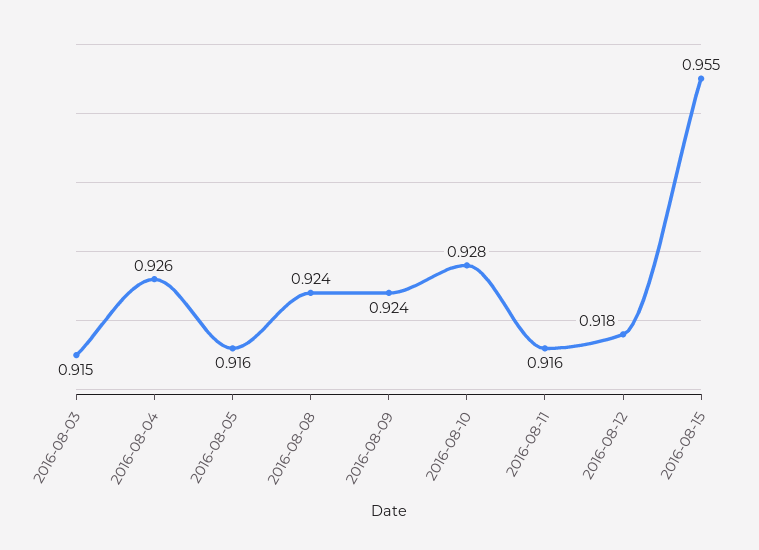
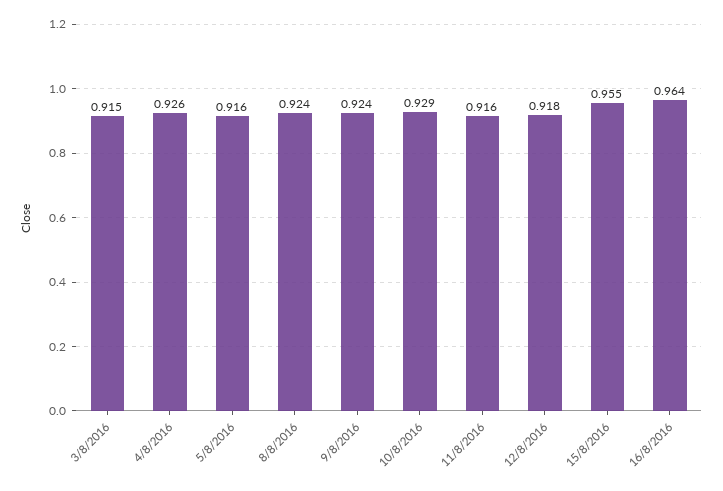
2016-08-10: 0.928 -> 0.929
16/8/2016: none -> 0.964

